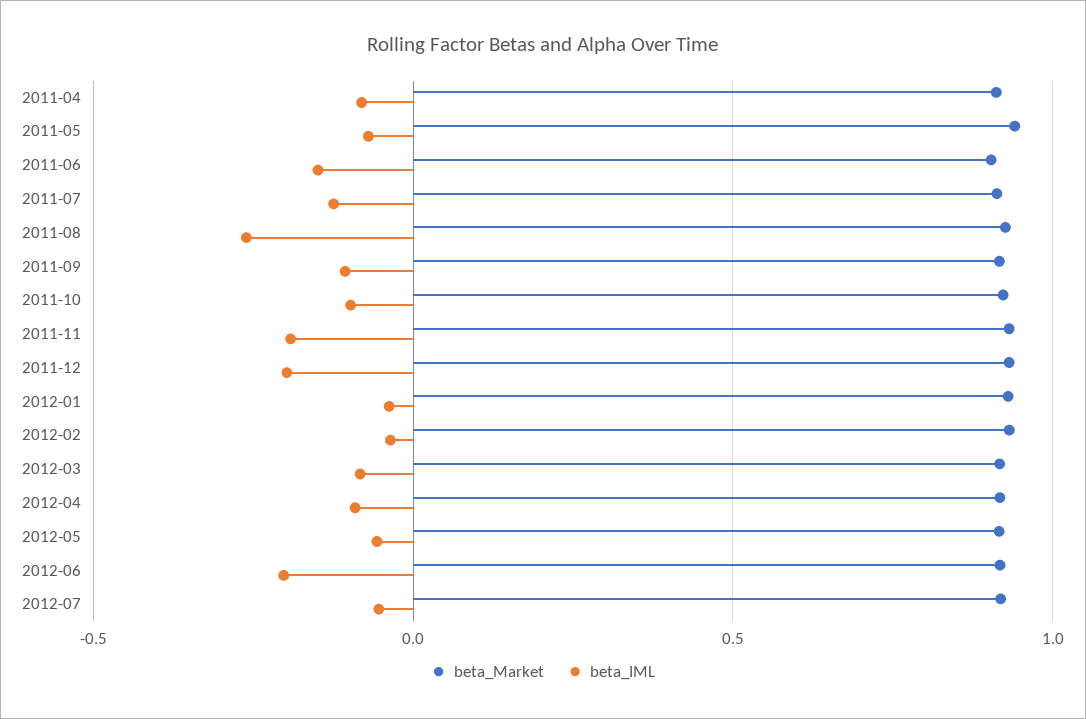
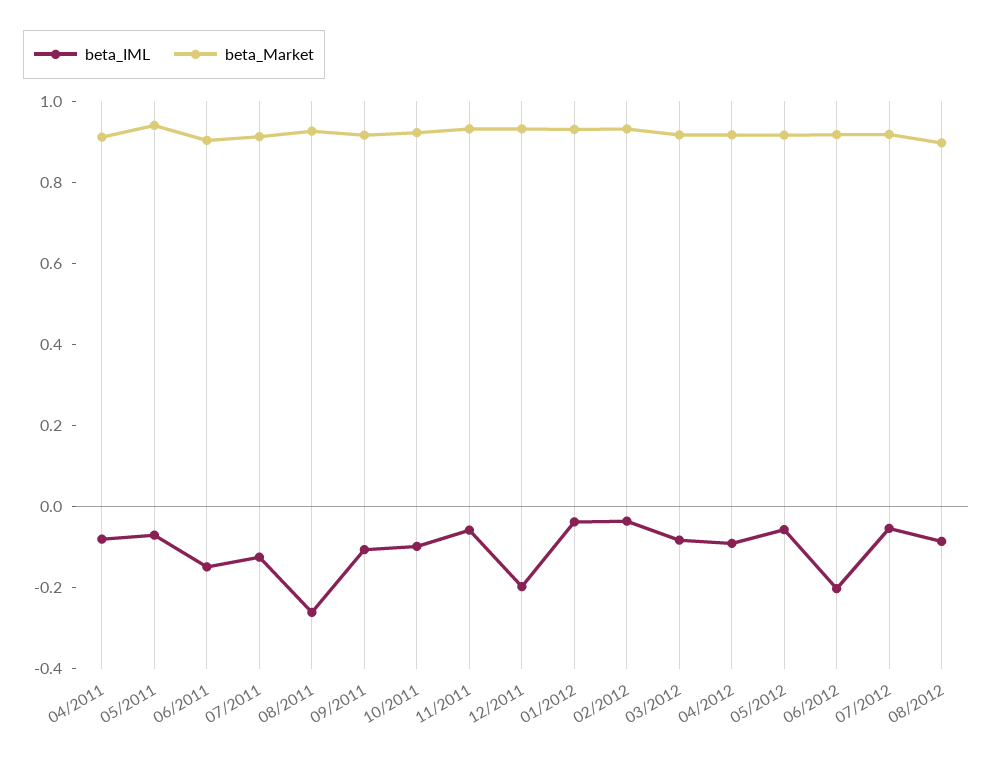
beta_IML, 2011-11: -0.2 -> -0.05
beta_IML, 08/2012: none -> -0.1
beta_Market, 08/2012: none -> 0.9

